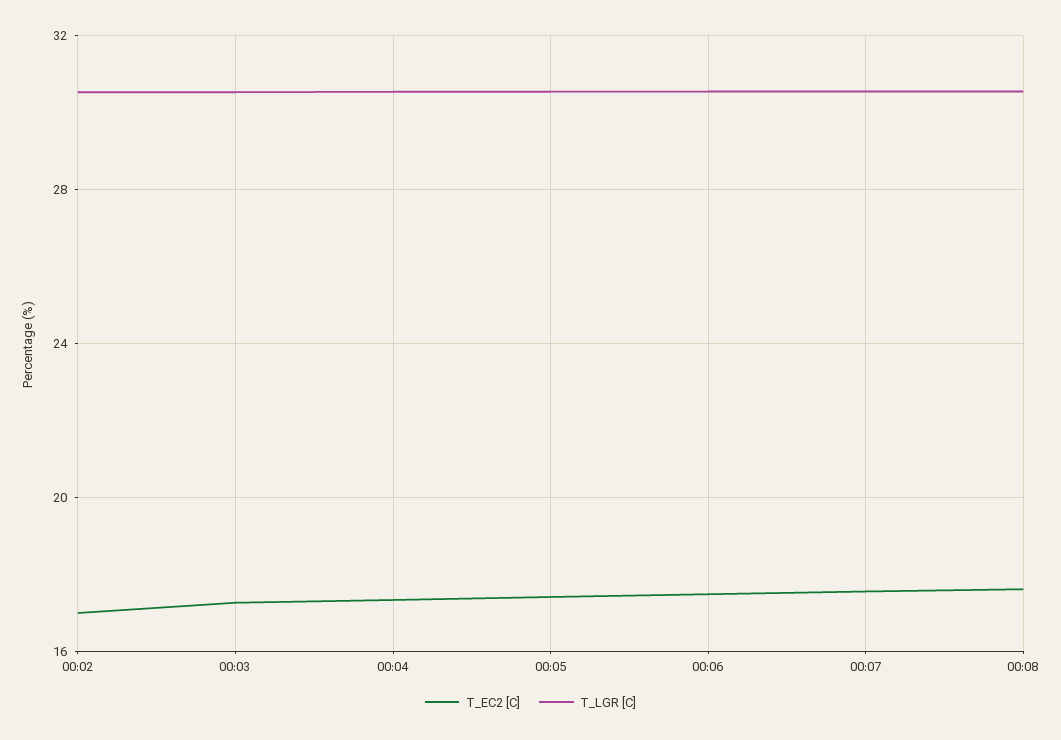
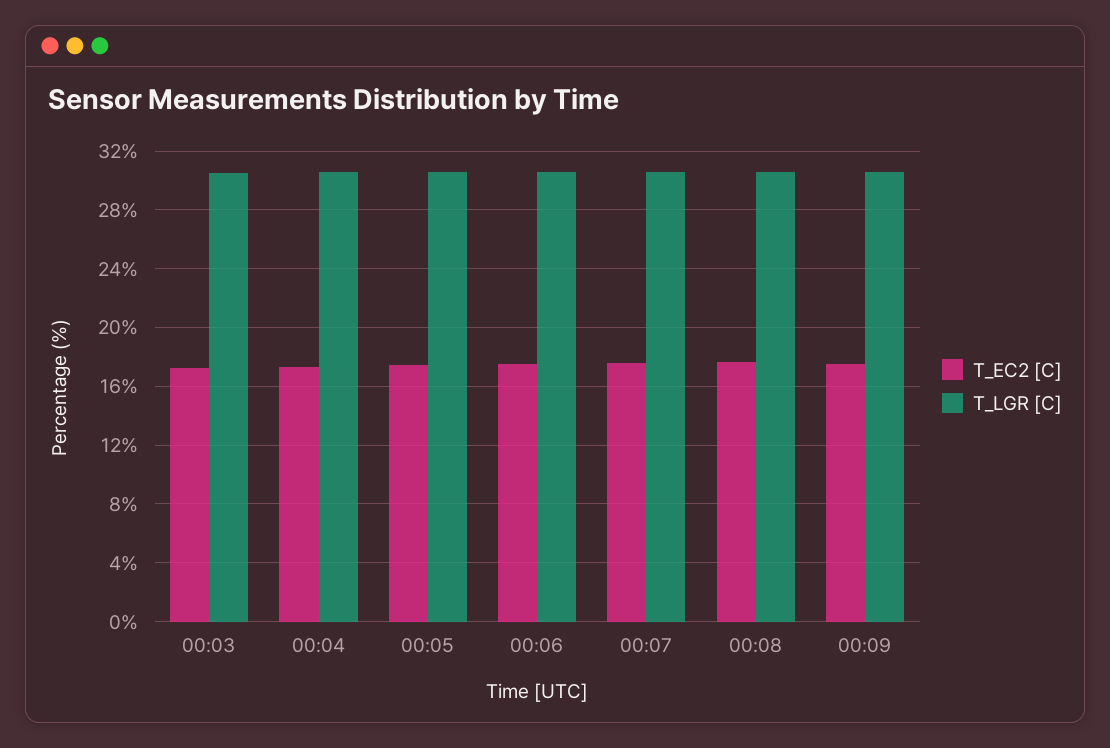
T_EC2 [C], 00:02: 17 -> none
T_LGR [C], 00:02: 30.5 -> none
T_EC2 [C], 00:09: none -> 17.5
T_LGR [C], 00:09: none -> 30.5

